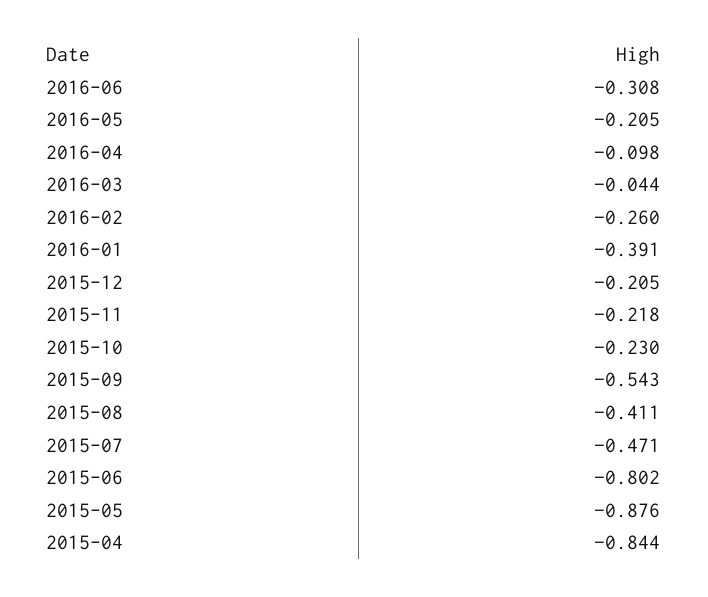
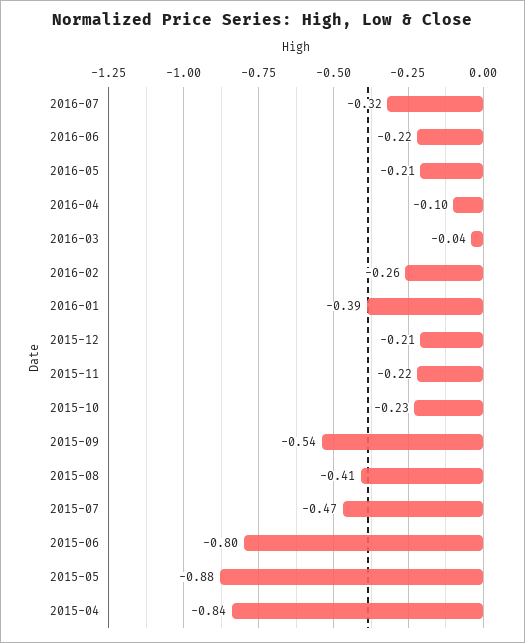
2016-06: -0.308 -> -0.22
2016-07: none -> -0.32

